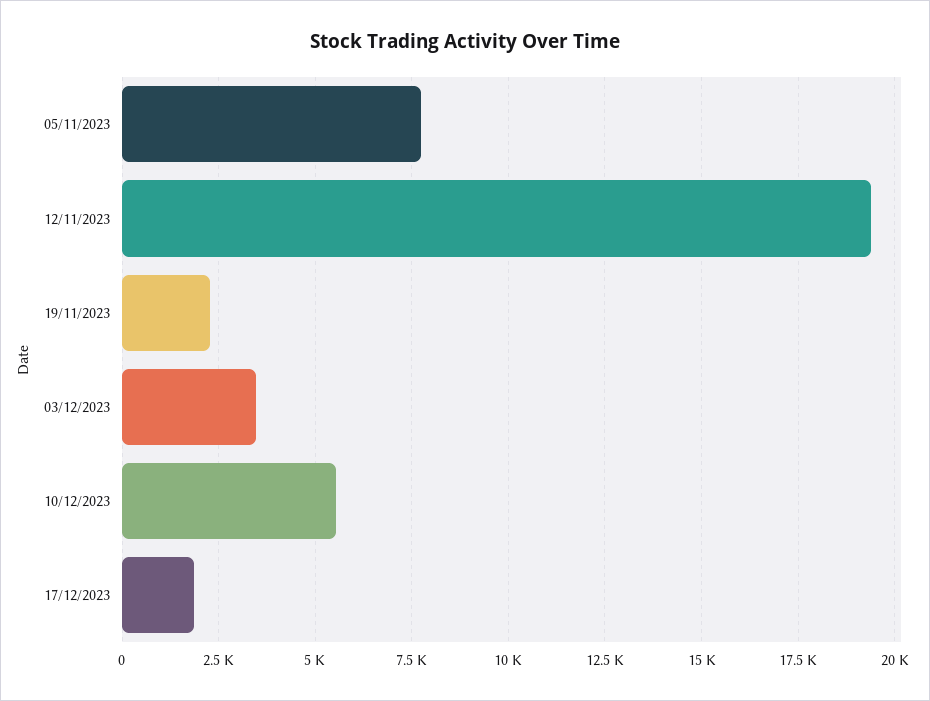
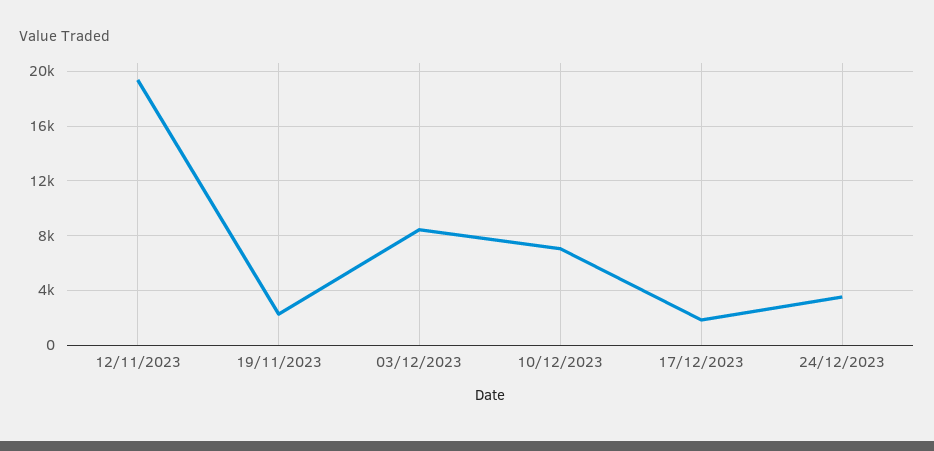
05/11/2023: 7750 -> none
03/12/2023: 3500 -> 8500
10/12/2023: 5500 -> 7000
24/12/2023: none -> 3500

